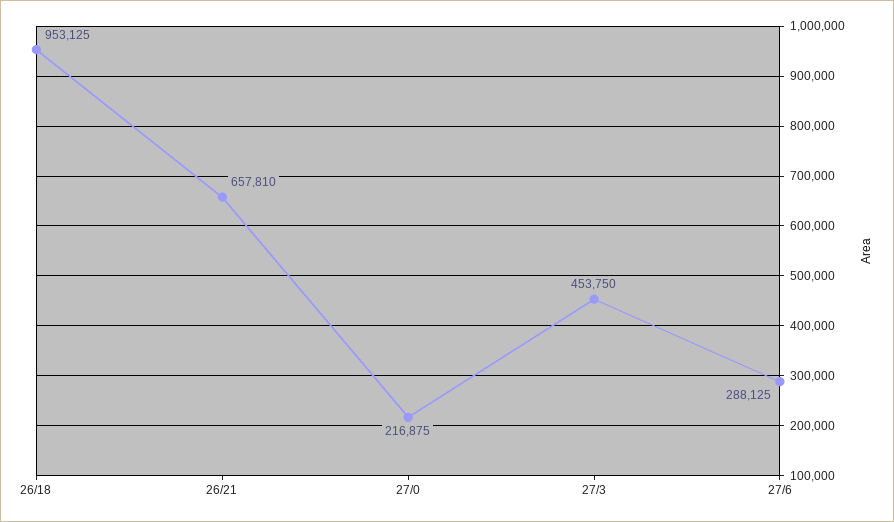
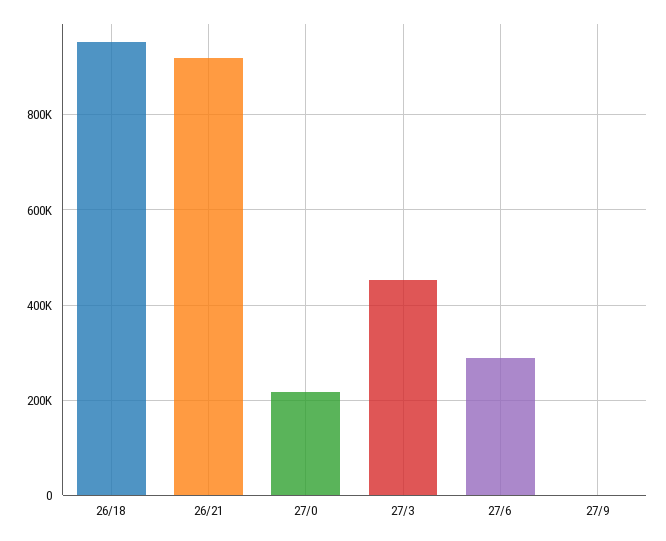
26/21: 657810 -> 920000
27/9: none -> 0

